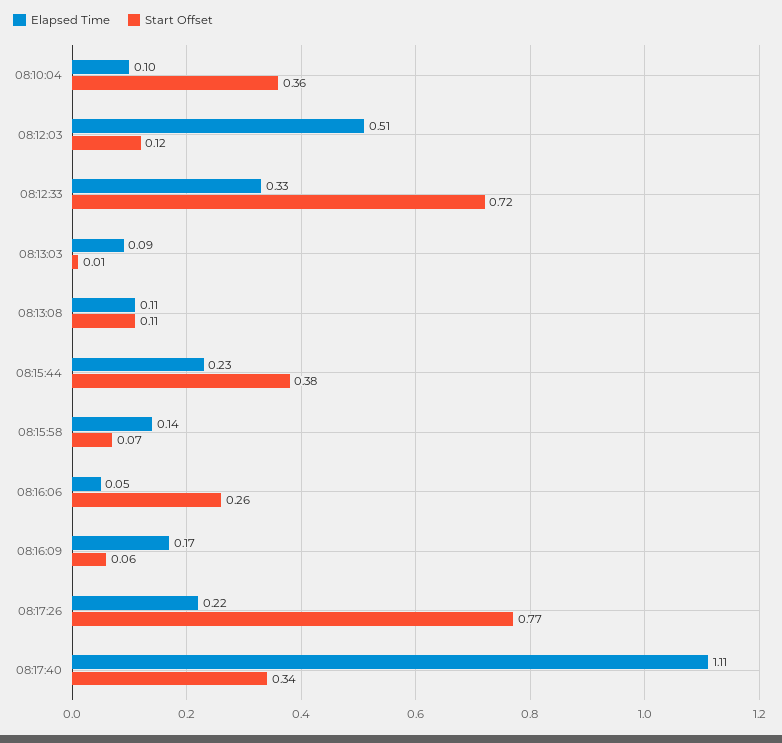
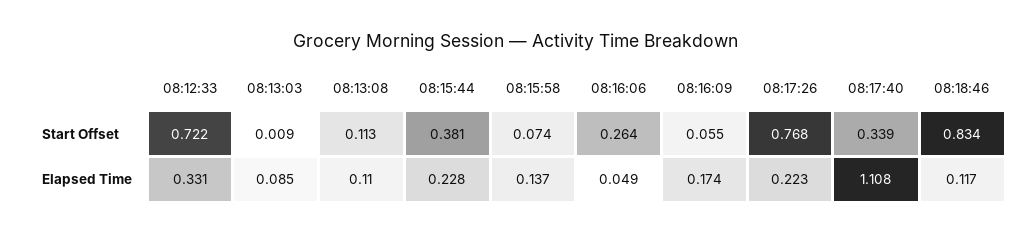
Elapsed Time, 08:10:04: 0.1 -> none
Start Offset, 08:10:04: 0.36 -> none
Elapsed Time, 08:12:03: 0.51 -> none
Start Offset, 08:12:03: 0.12 -> none
Start Offset, 08:18:46: none -> 0.834
Elapsed Time, 08:18:46: none -> 0.117

